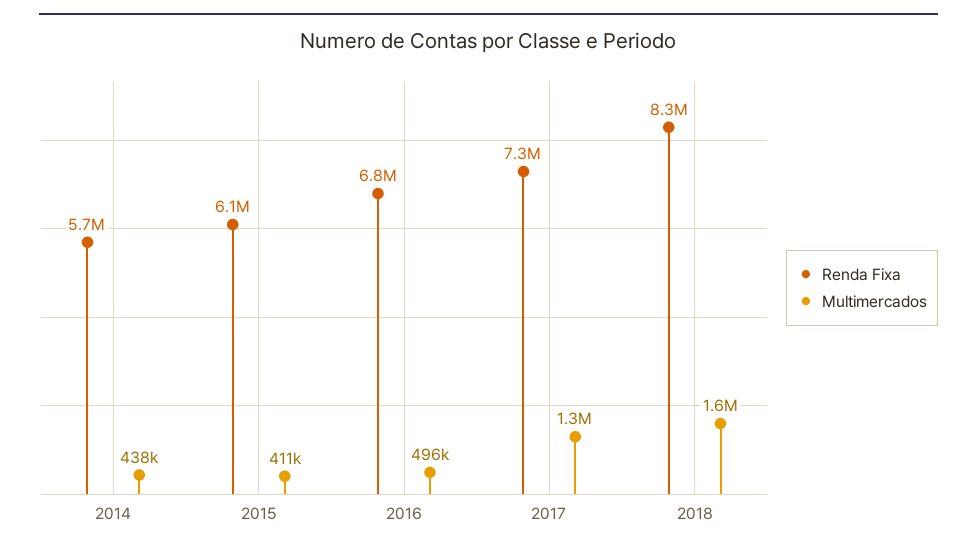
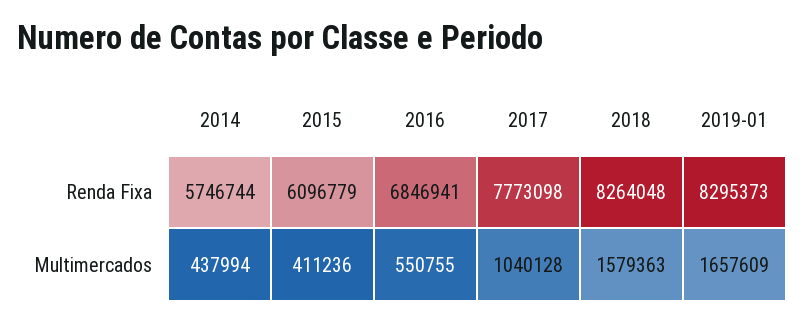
Multimercados, 2016: 496000 -> 550755
Renda Fixa, 2017: 7300000 -> 7773098
Multimercados, 2017: 1300000 -> 1040128
Renda Fixa, 2019-01: none -> 8295373
Multimercados, 2019-01: none -> 1657609

